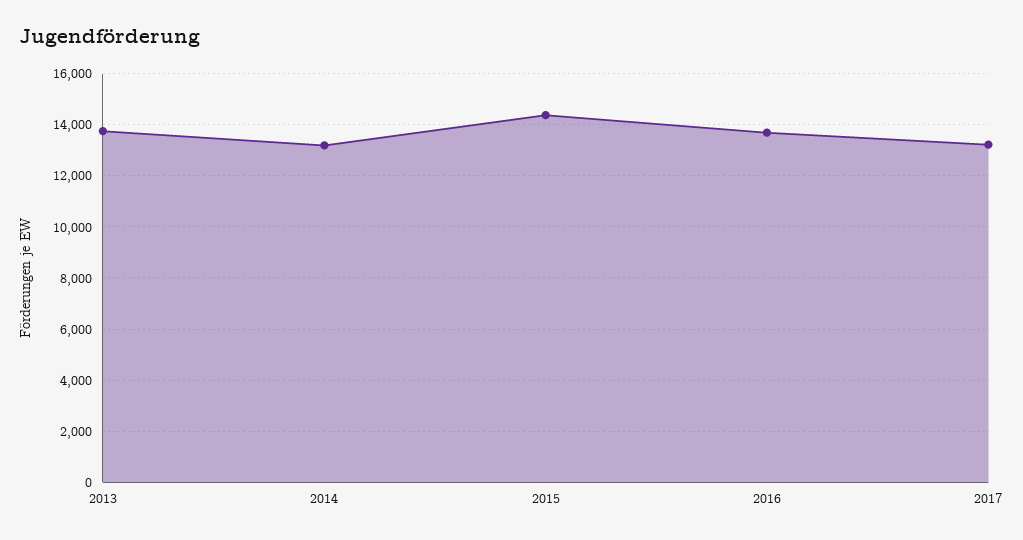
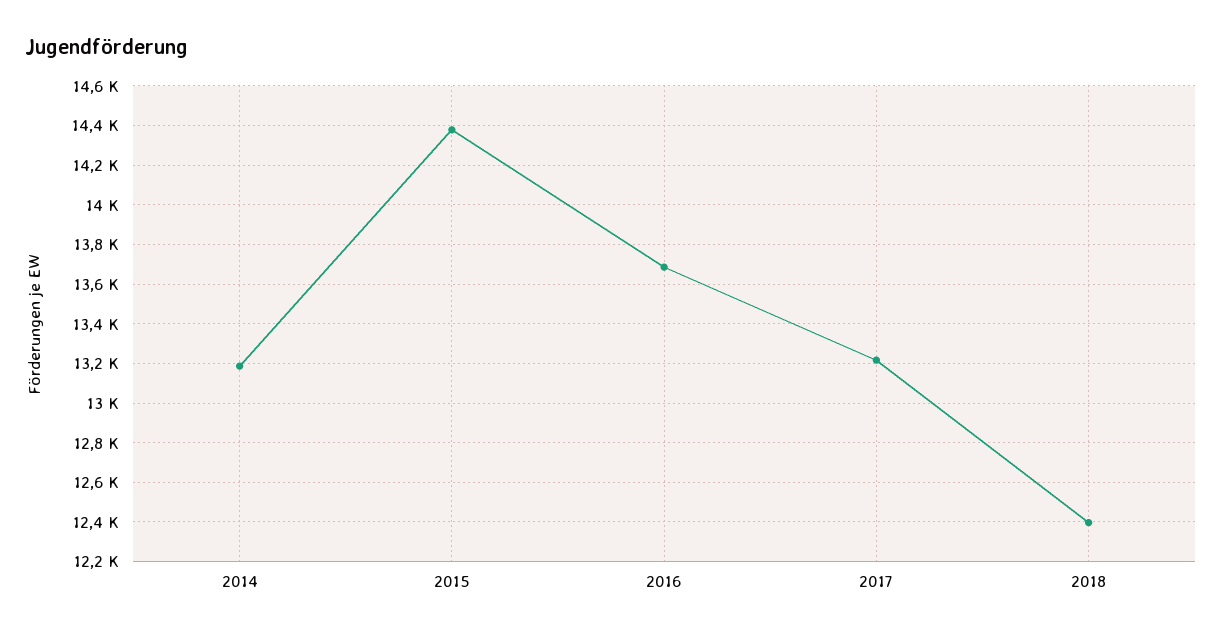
2013: 13750 -> none
2018: none -> 12400

